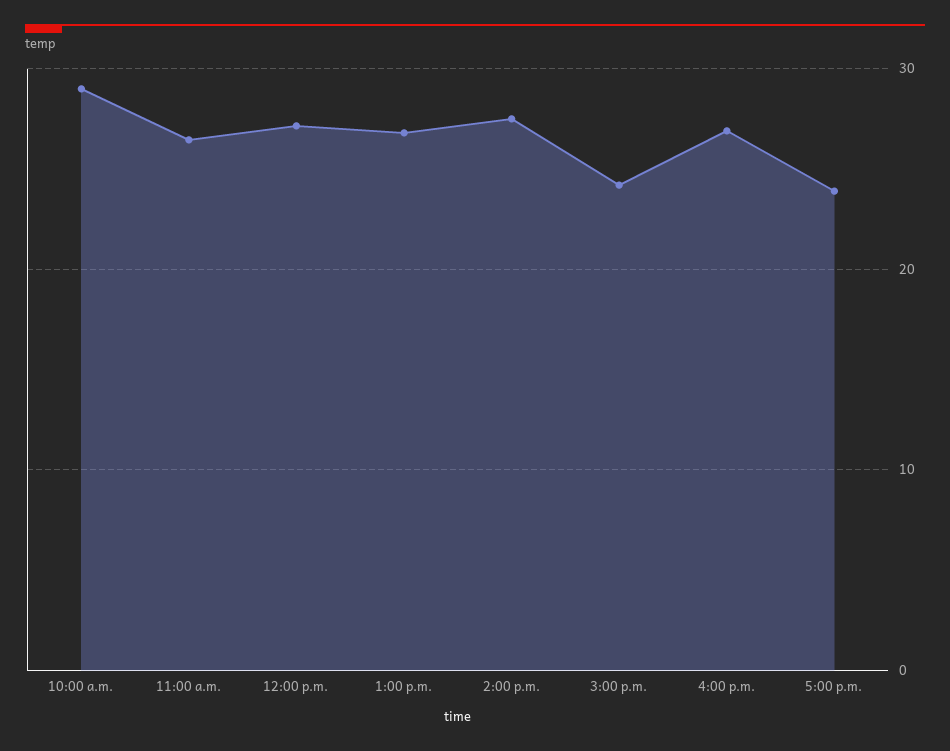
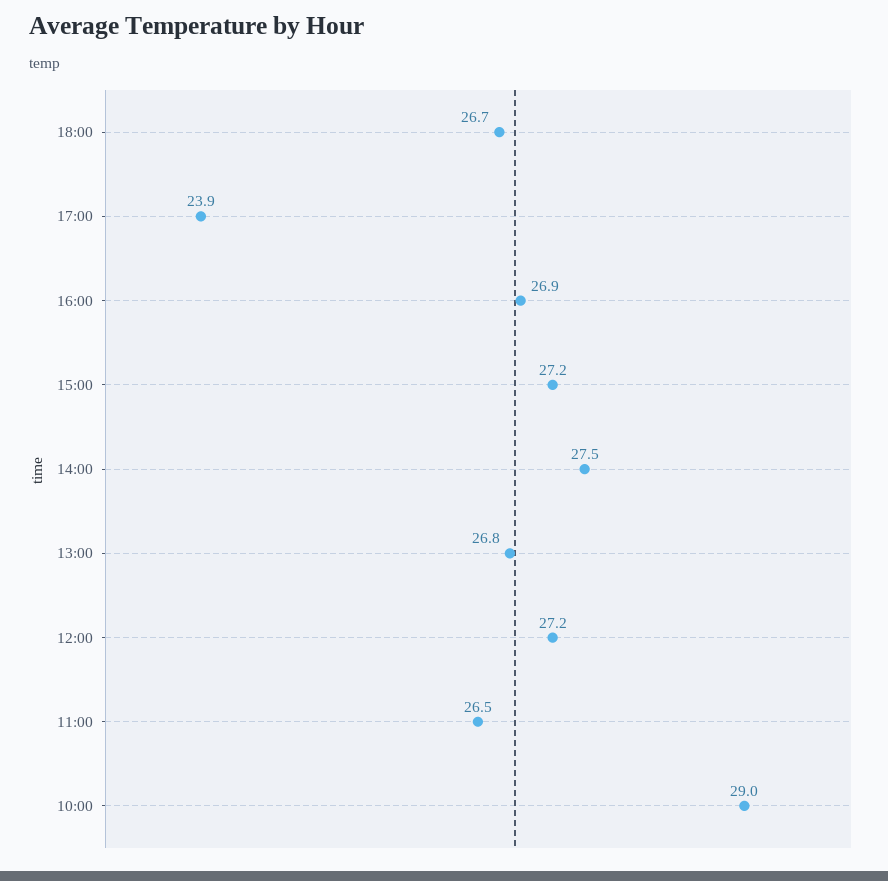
3:00 p.m.: 24 -> 27.2
18:00: none -> 26.7

